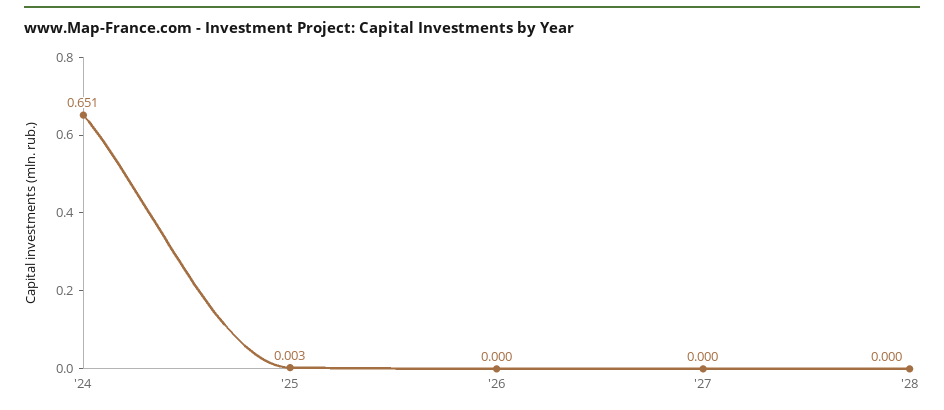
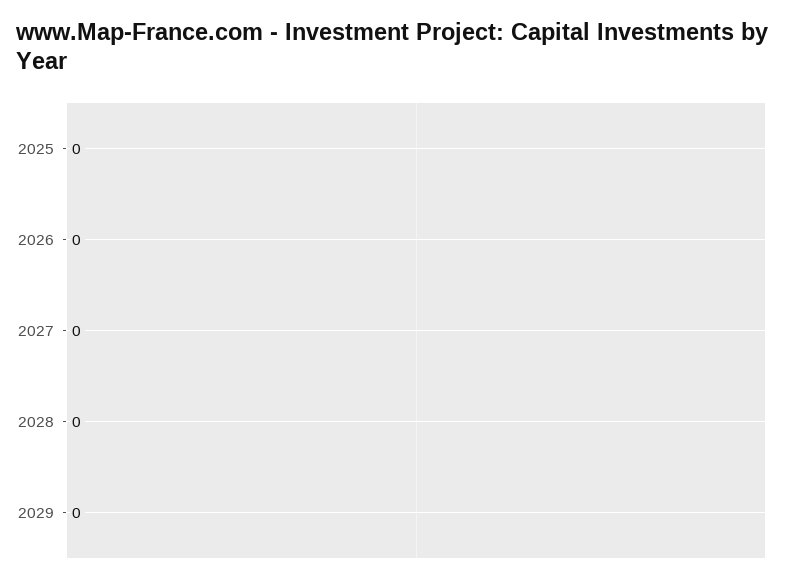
'24: 0.651 -> none
'25: 0.003 -> 0
2029: none -> 0

